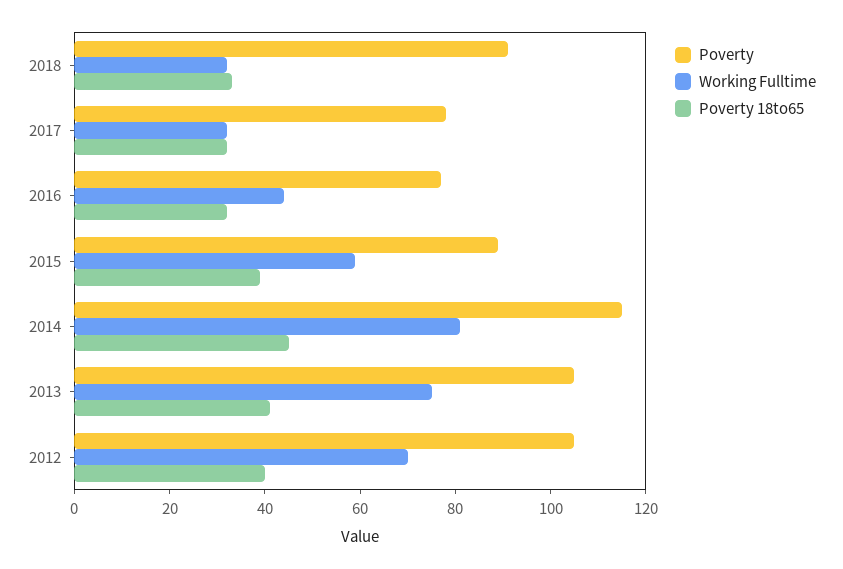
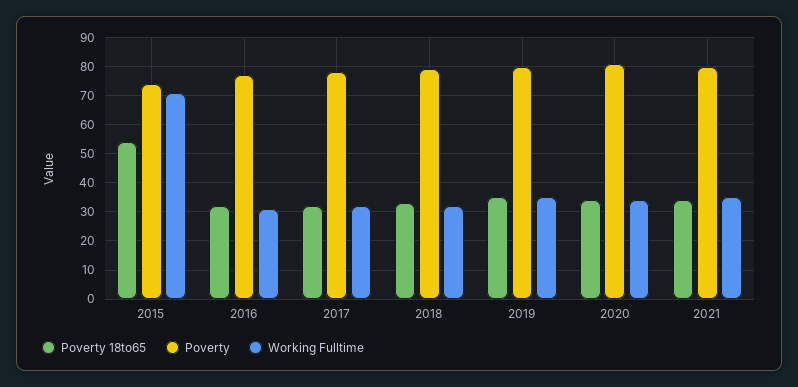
Poverty, 2018: 90 -> 80
Working Fulltime, 2016: 45 -> 30
Poverty, 2015: 90 -> 75
Working Fulltime, 2015: 60 -> 70
Poverty 18to65, 2015: 40 -> 55
Poverty, 2014: 115 -> none
Working Fulltime, 2014: 80 -> none
Poverty 18to65, 2014: 45 -> none
Poverty, 2013: 105 -> none
Working Fulltime, 2013: 75 -> none
Poverty 18to65, 2013: 40 -> none
Poverty, 2012: 105 -> none
Working Fulltime, 2012: 70 -> none
Poverty 18to65, 2012: 40 -> none
Poverty 18to65, 2019: none -> 35
Poverty, 2019: none -> 80
Working Fulltime, 2019: none -> 35
Poverty 18to65, 2020: none -> 35
Poverty, 2020: none -> 80
Working Fulltime, 2020: none -> 35
Poverty 18to65, 2021: none -> 35
Poverty, 2021: none -> 80
Working Fulltime, 2021: none -> 35

